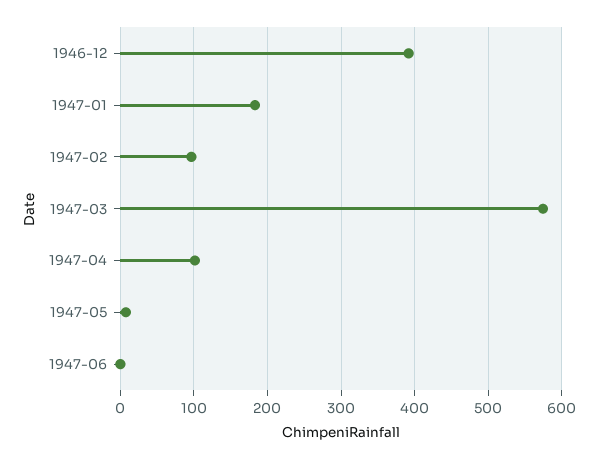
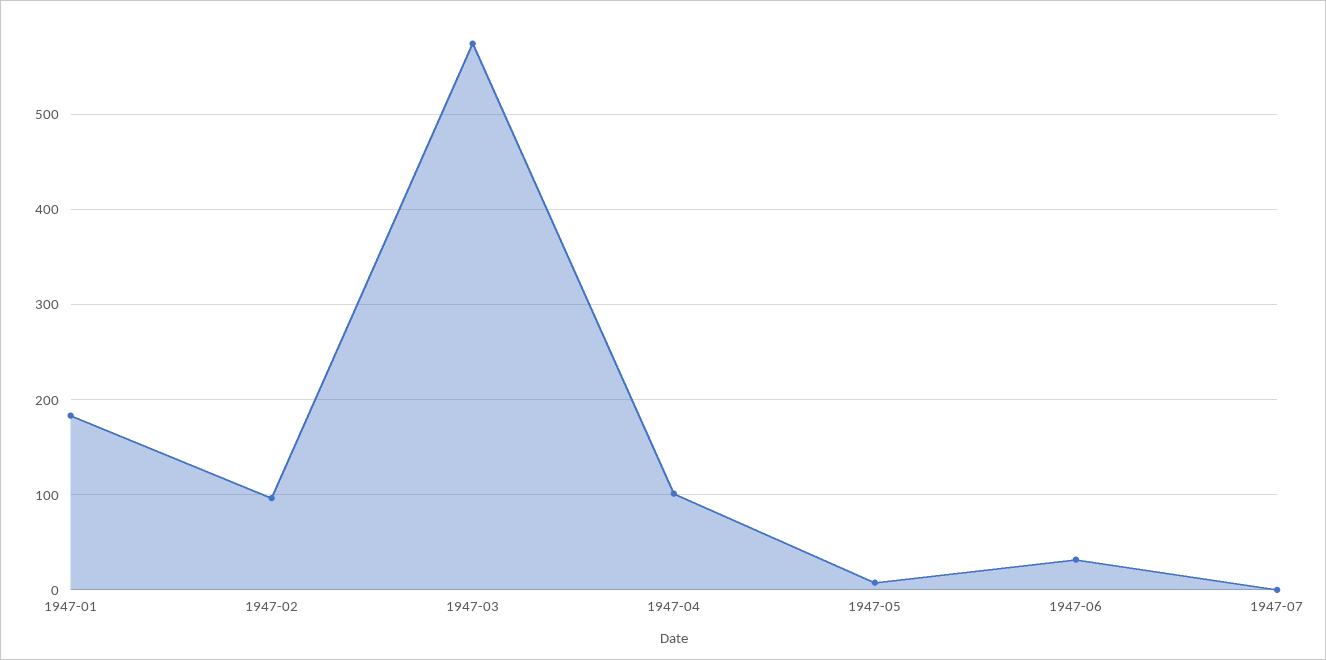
1946-12: 390 -> none
1947-06: 0 -> 30
1947-07: none -> 0

